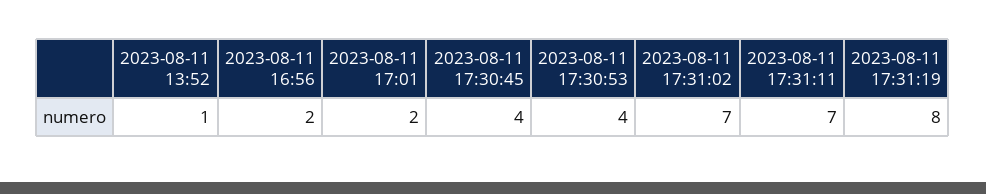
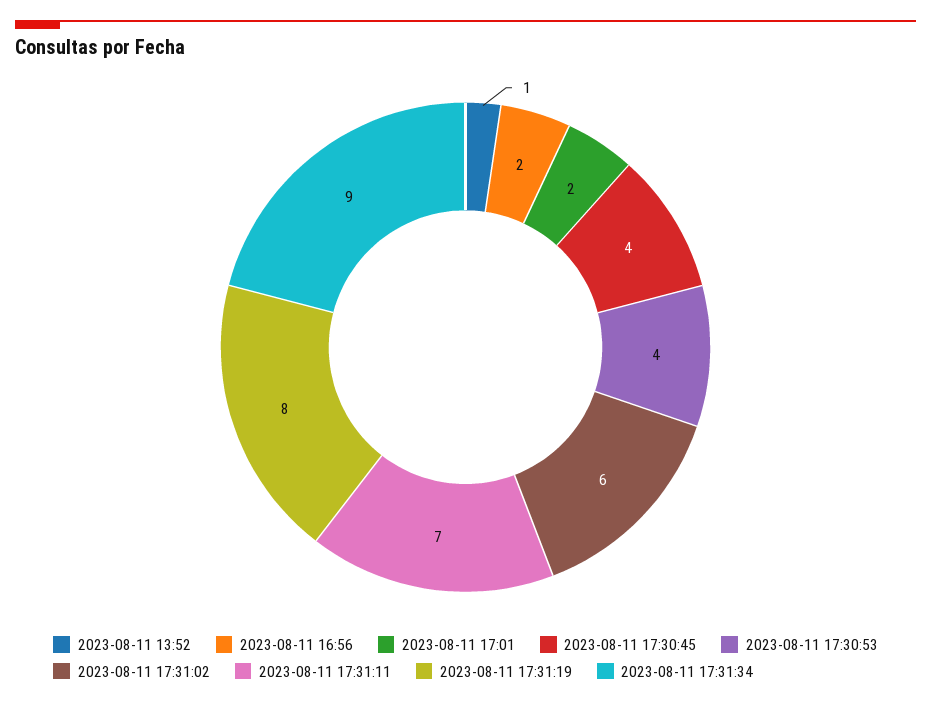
2023-08-11 17:31:02: 7 -> 6
2023-08-11 17:31:34: none -> 9

